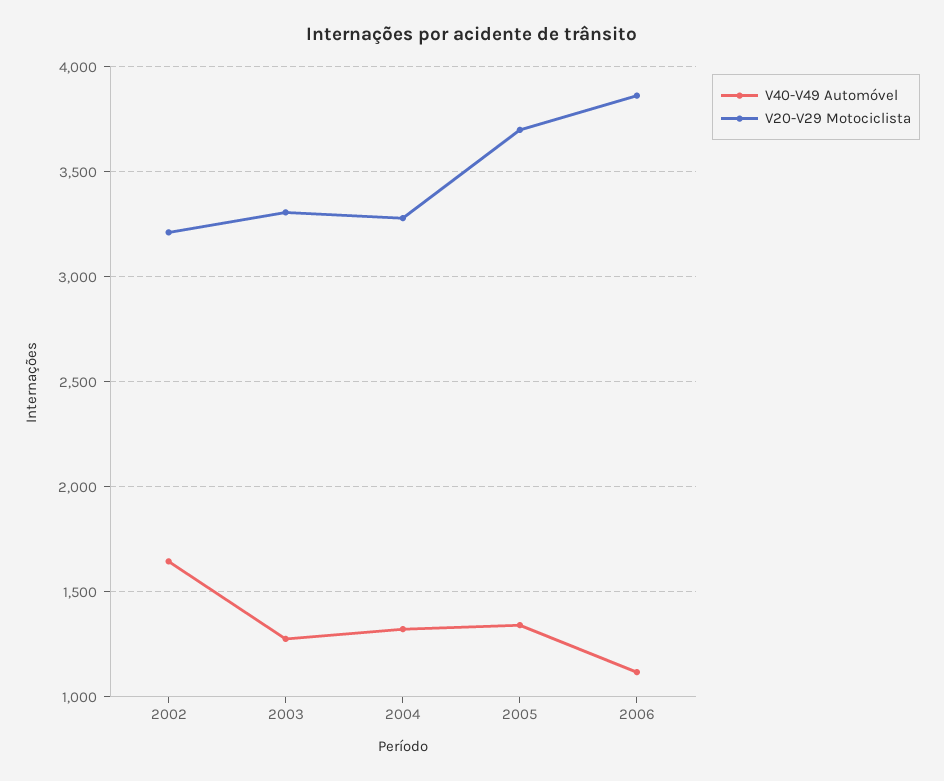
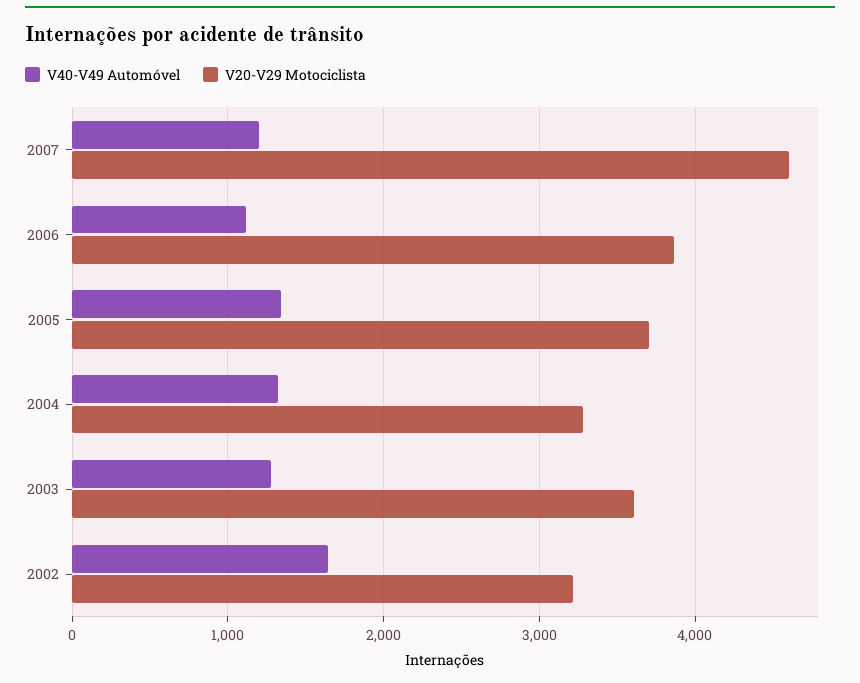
V20-V29 Motociclista, 2003: 3300 -> 3600
V40-V49 Automóvel, 2007: none -> 1200
V20-V29 Motociclista, 2007: none -> 4600

